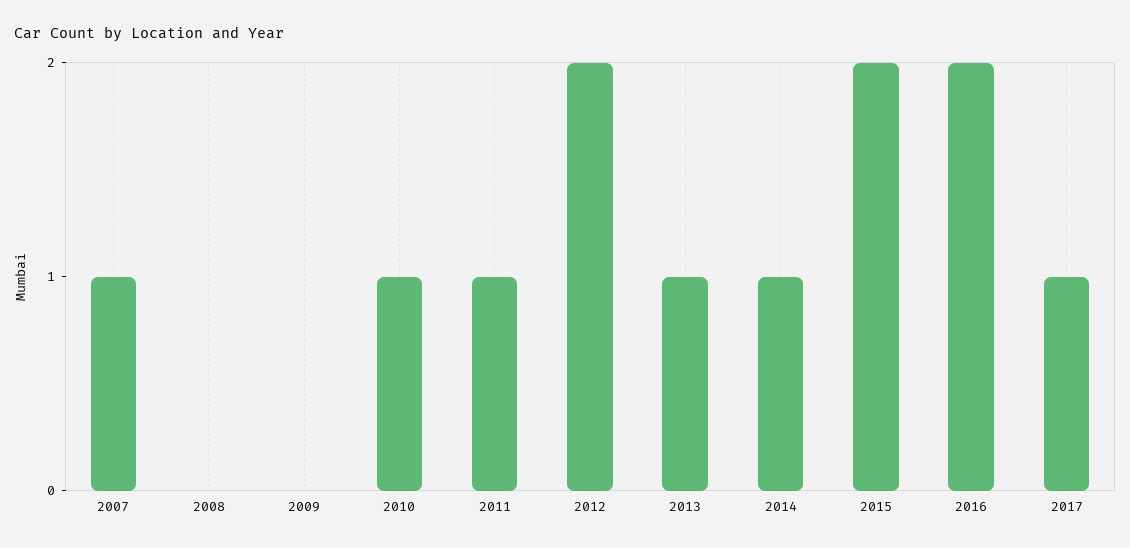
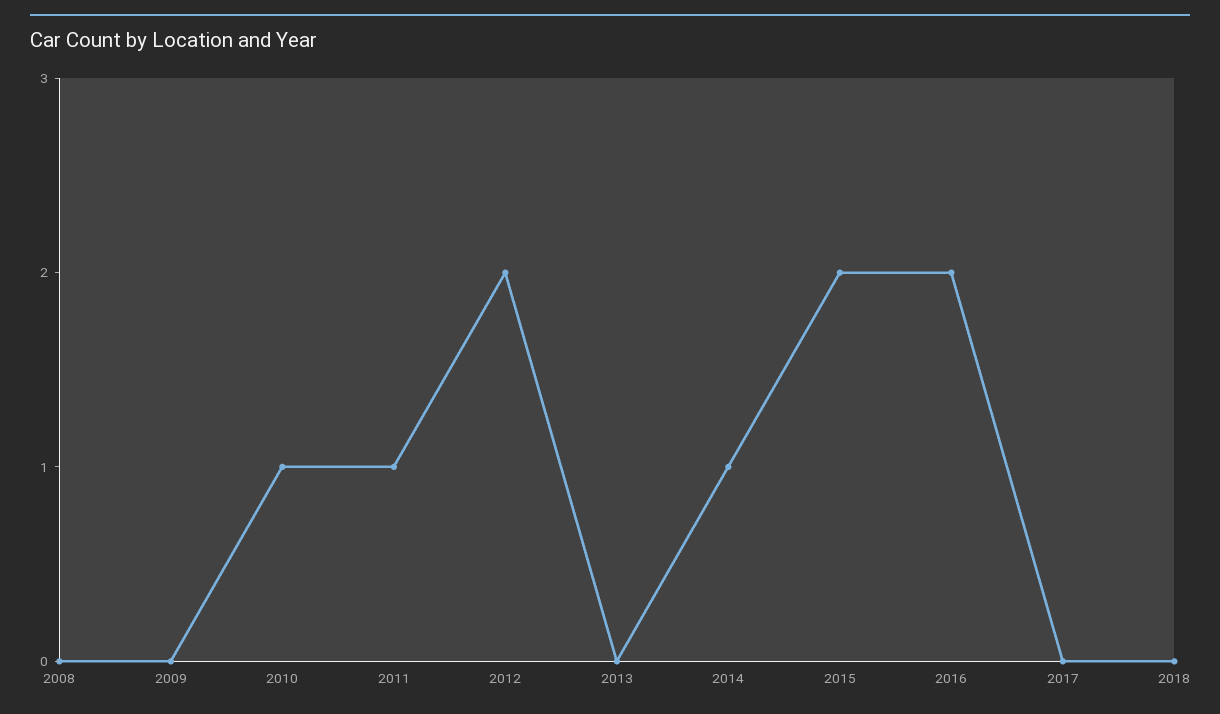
2007: 1 -> none
2013: 1 -> 0
2017: 1 -> 0
2018: none -> 0

